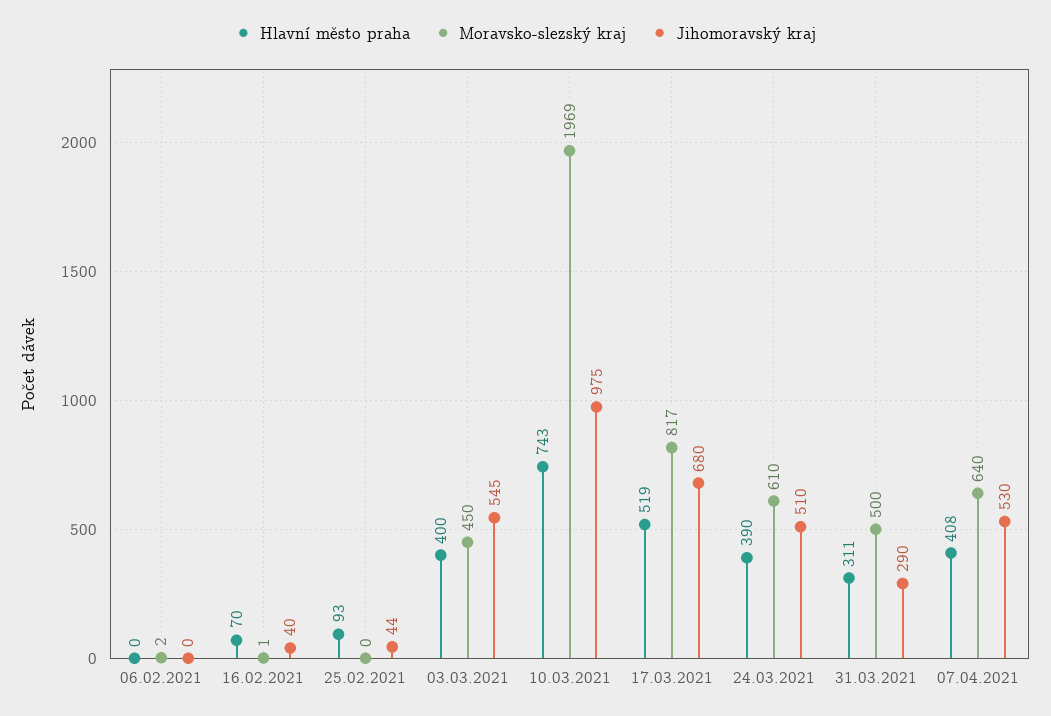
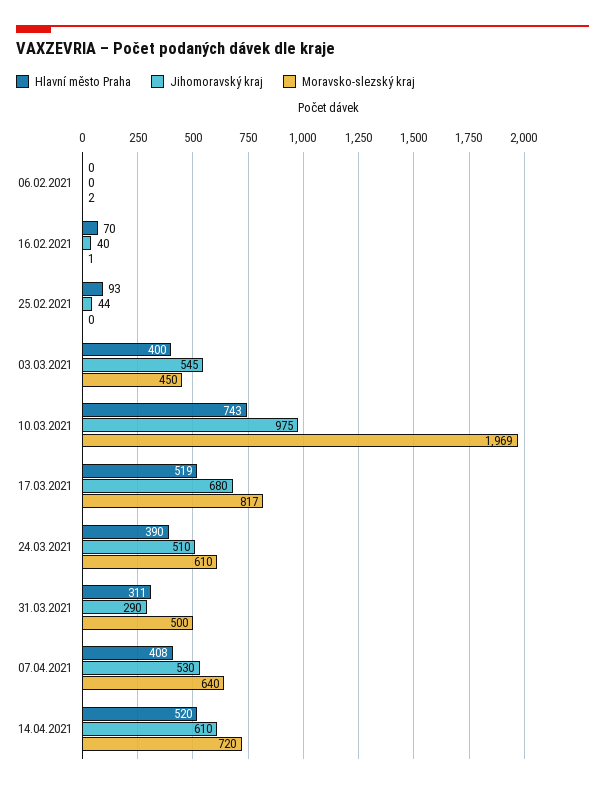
Hlavní město praha, 14.04.2021: none -> 520
Jihomoravský kraj, 14.04.2021: none -> 610
Moravsko-slezský kraj, 14.04.2021: none -> 720

